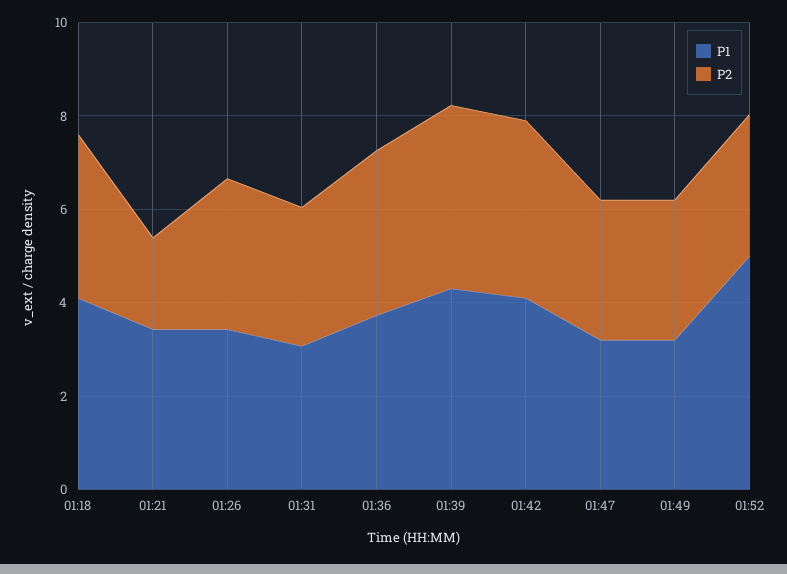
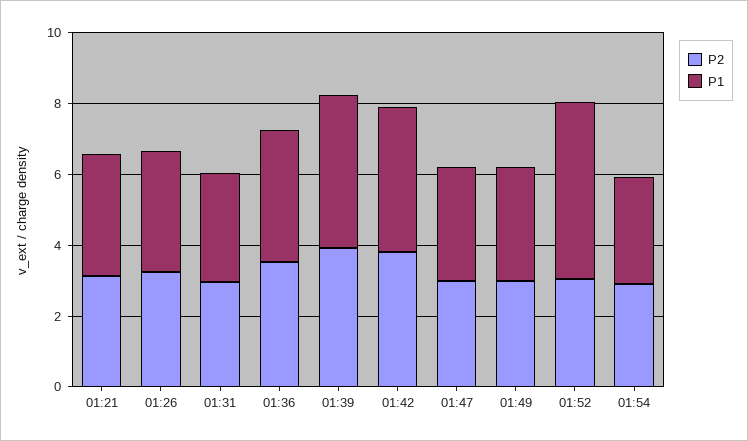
P1, 01:18: 4 -> none
P2, 01:18: 3.5 -> none
P2, 01:21: 2 -> 3
P2, 01:54: none -> 3
P1, 01:54: none -> 3

